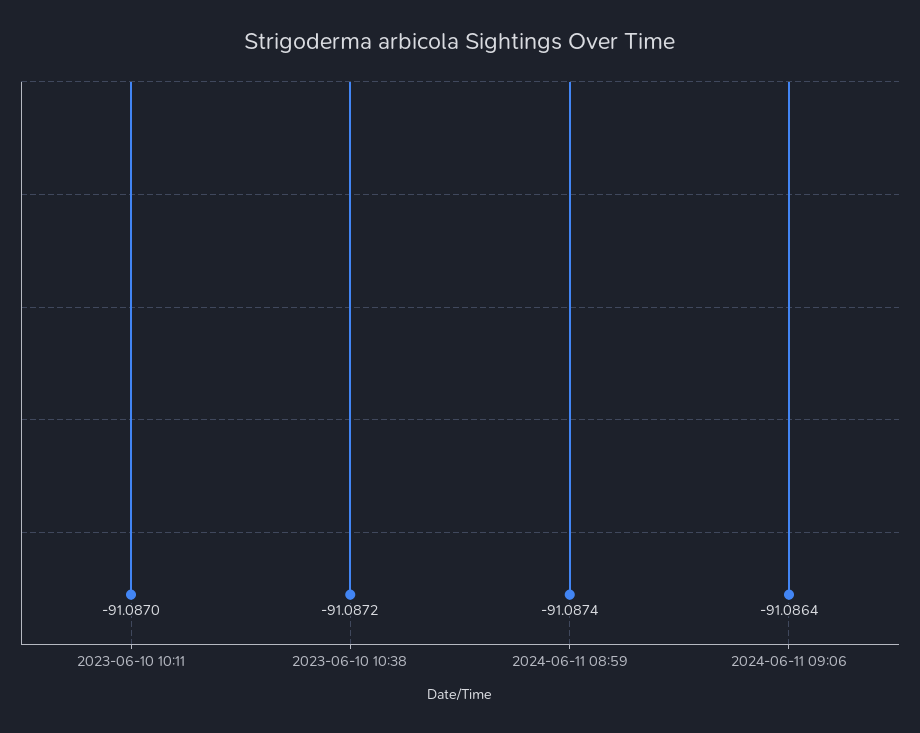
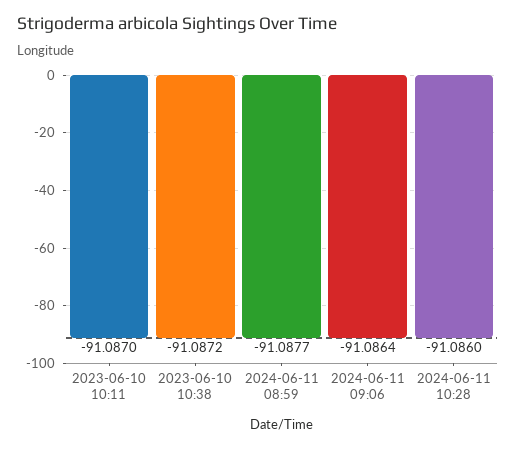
2024-06-11 08:59: -91.0874 -> -91.0877
2024-06-11 10:28: none -> -91.086

